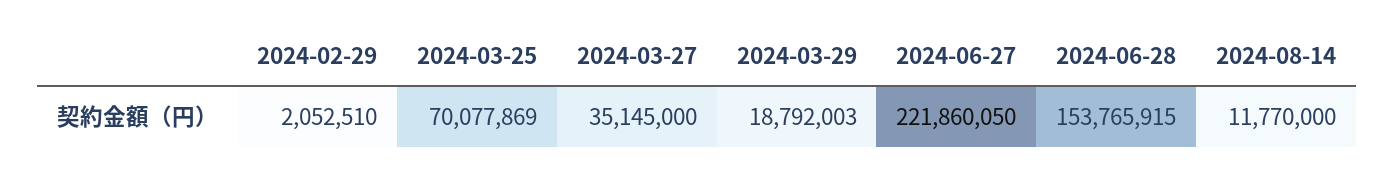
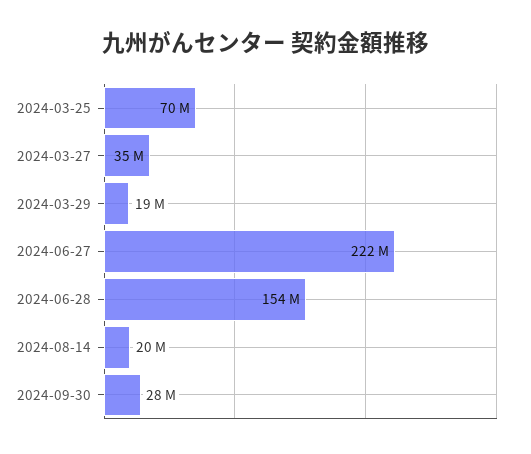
2024-02-29: 2052510 -> none
2024-08-14: 11770000 -> 20000000
2024-09-30: none -> 28000000

